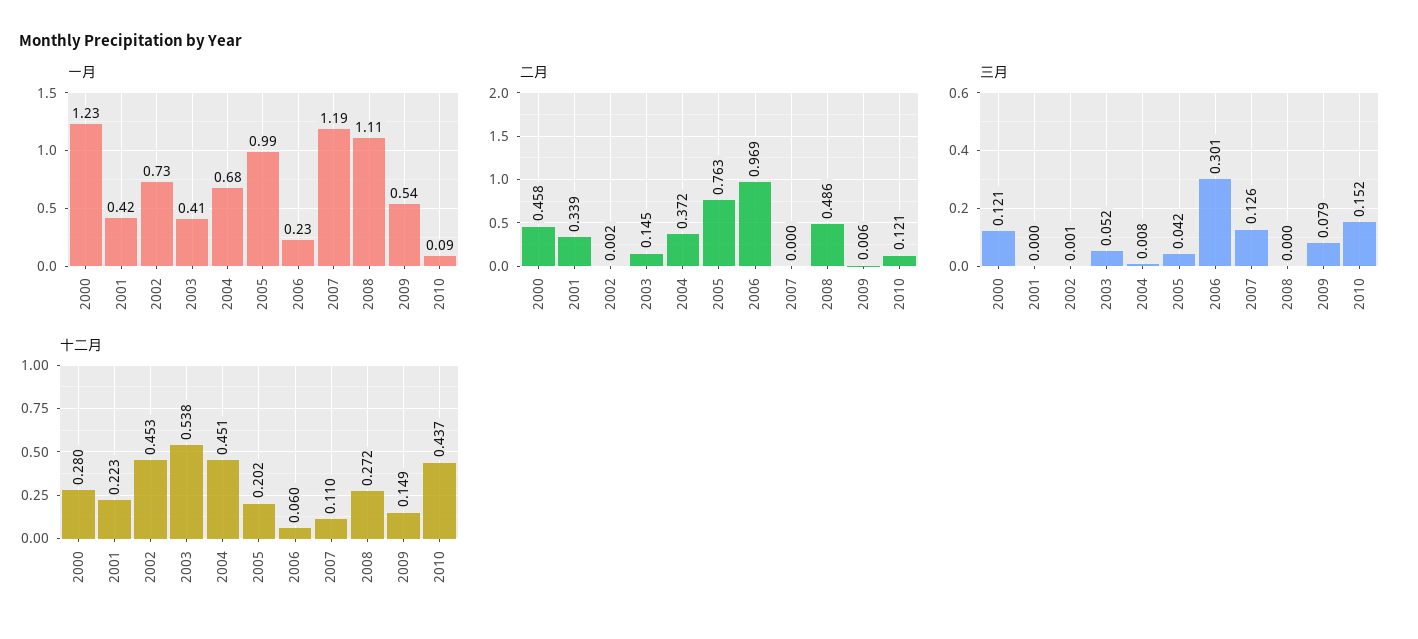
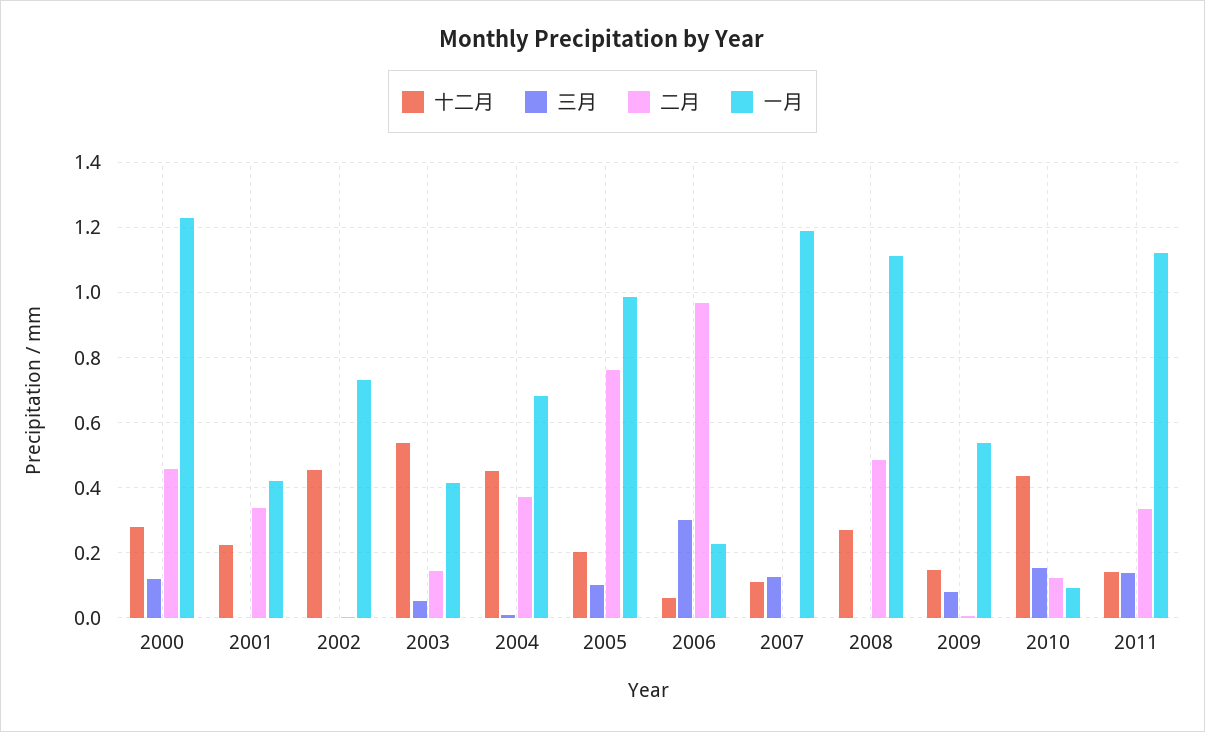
三月, 2005: 0.042 -> 0.1
十二月, 2011: none -> 0.14
三月, 2011: none -> 0.14
二月, 2011: none -> 0.34
一月, 2011: none -> 1.12

